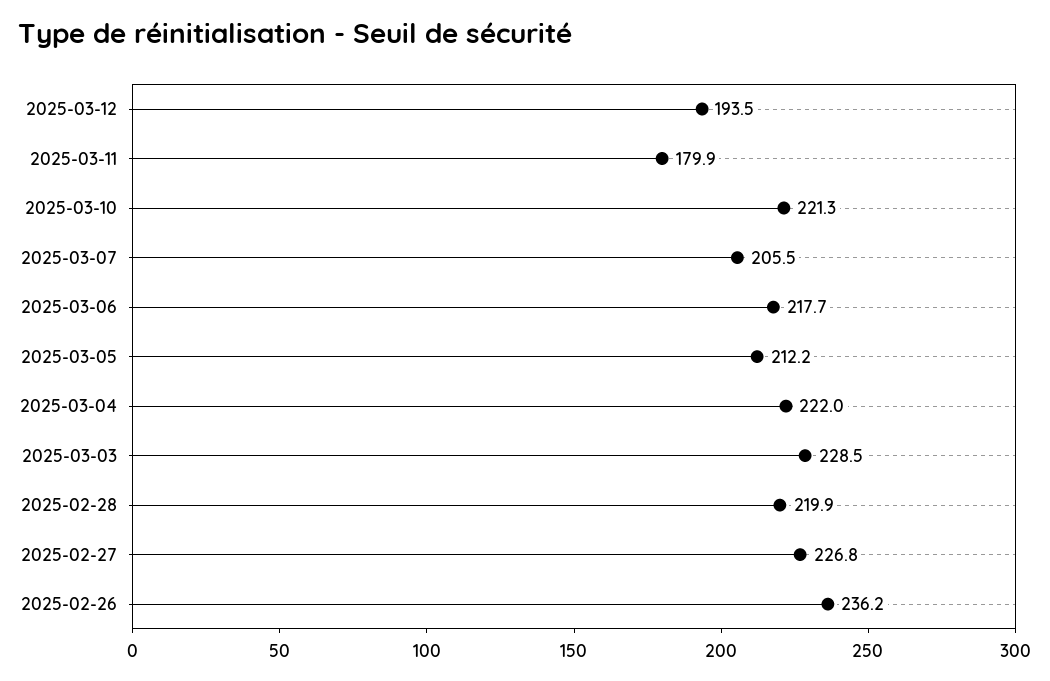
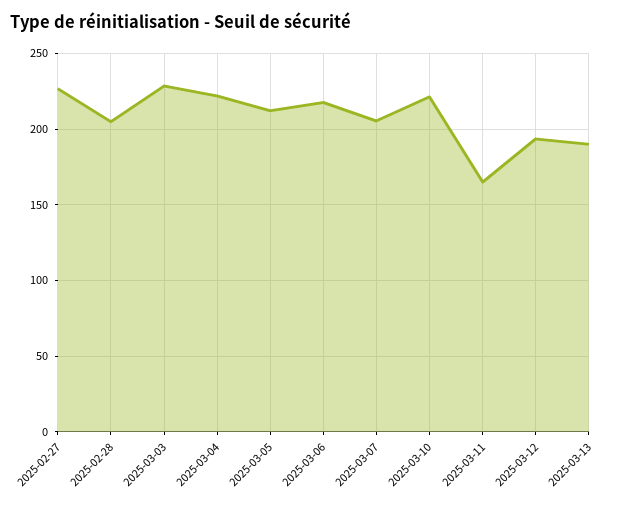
2025-03-11: 179.9 -> 165
2025-02-28: 219.9 -> 205
2025-02-26: 236.2 -> none
2025-03-13: none -> 190

